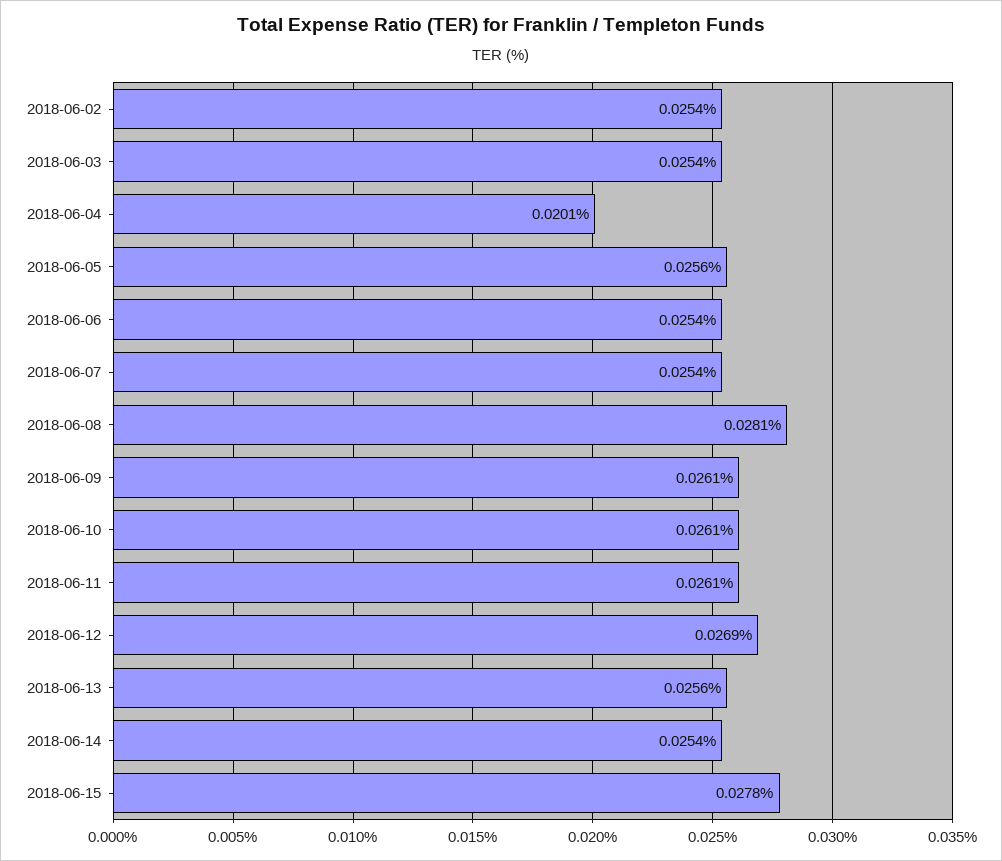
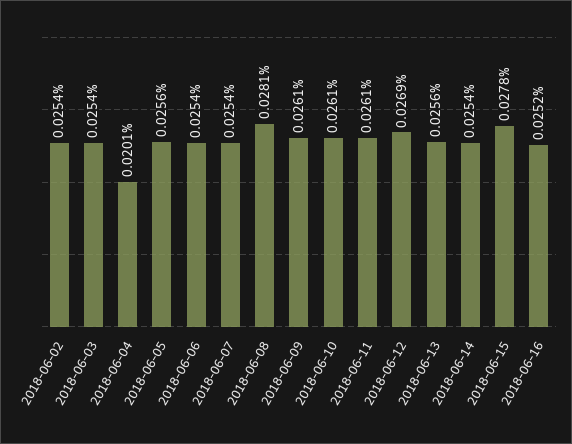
2018-06-16: none -> 0.0252

